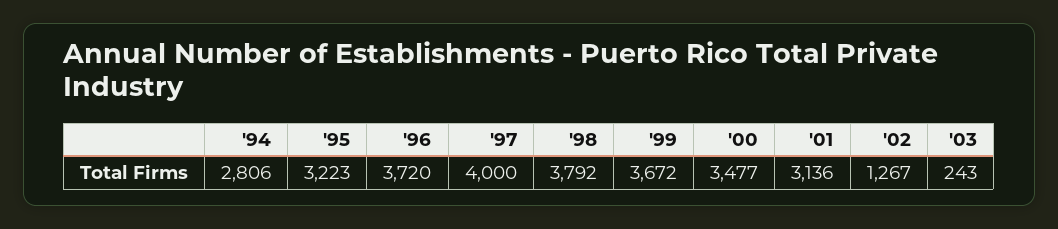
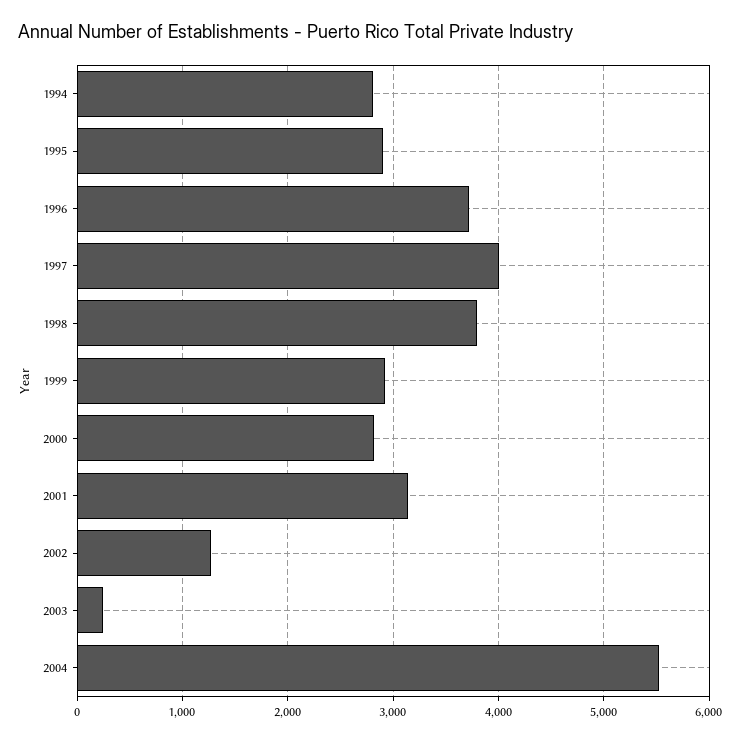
'95: 3223 -> 2900
'99: 3672 -> 2900
'00: 3477 -> 2800
2004: none -> 5500

